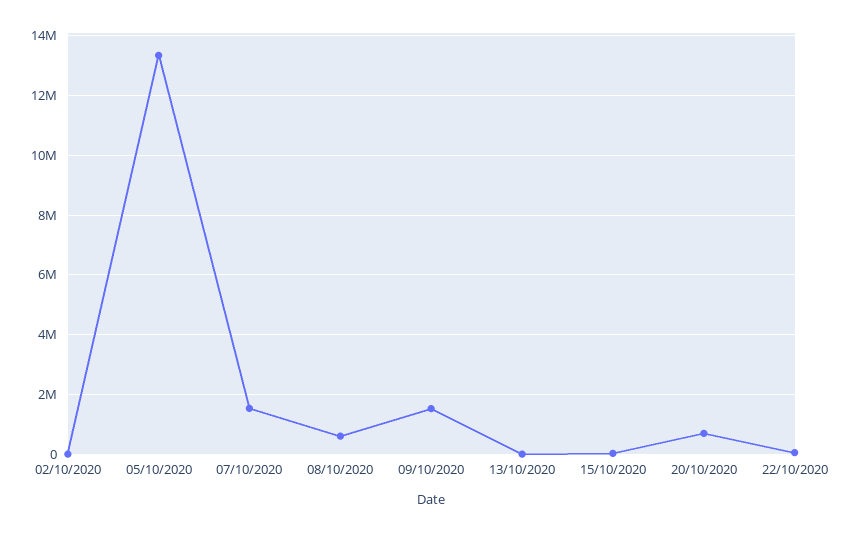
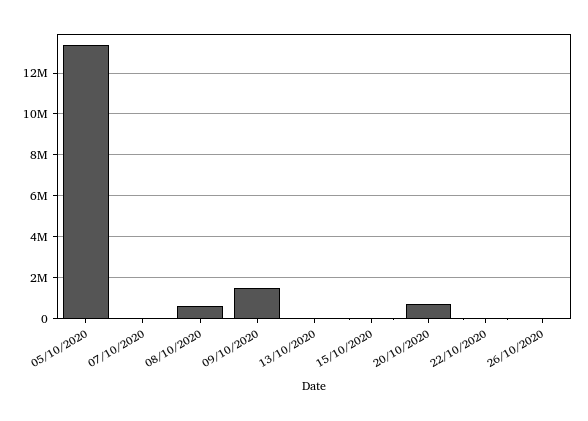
02/10/2020: 0 -> none
07/10/2020: 1500000 -> 0
26/10/2020: none -> 0

